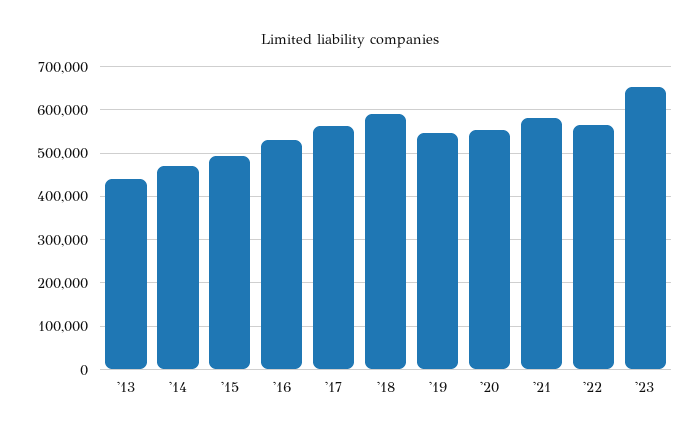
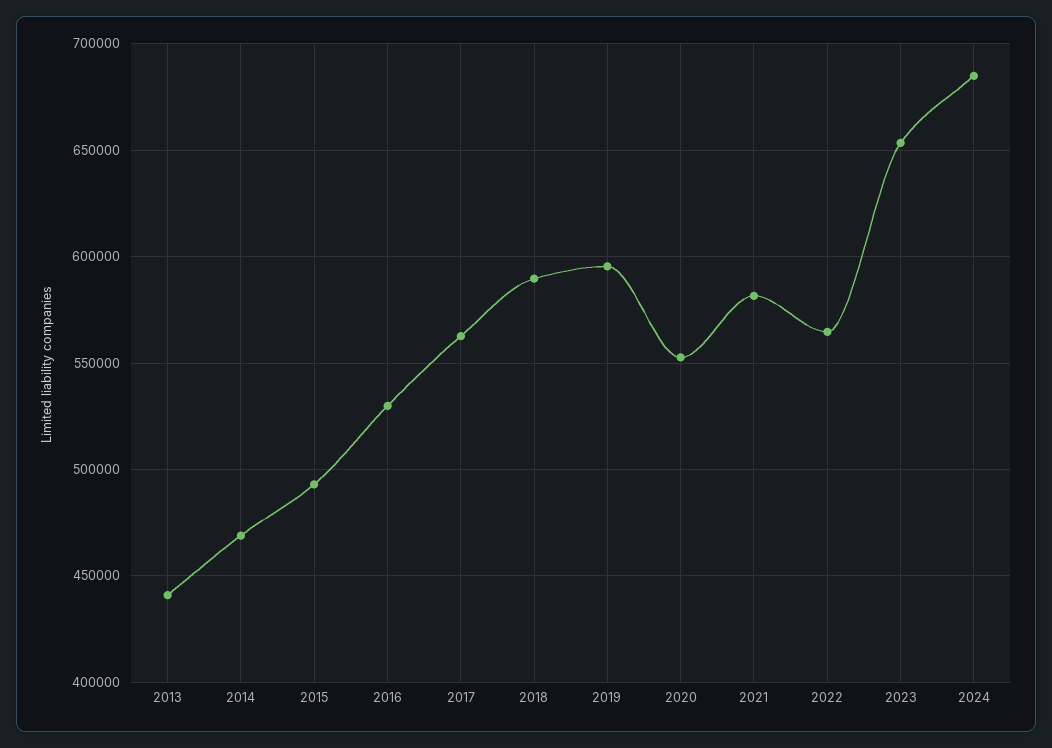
'19: 540000 -> 595000
2024: none -> 685000

